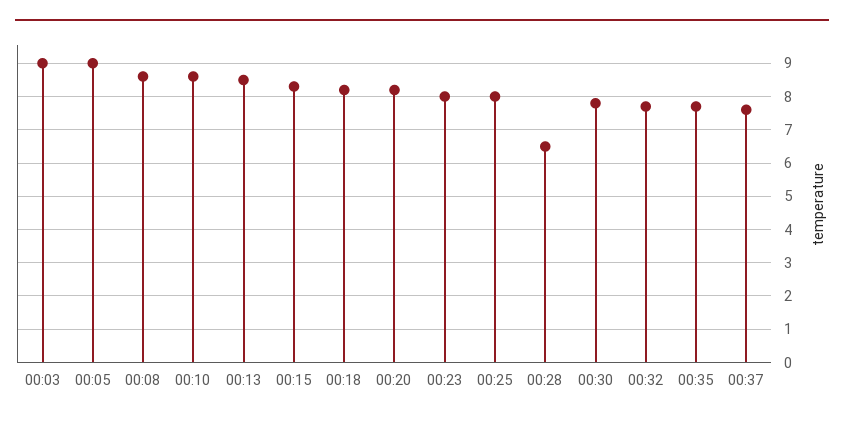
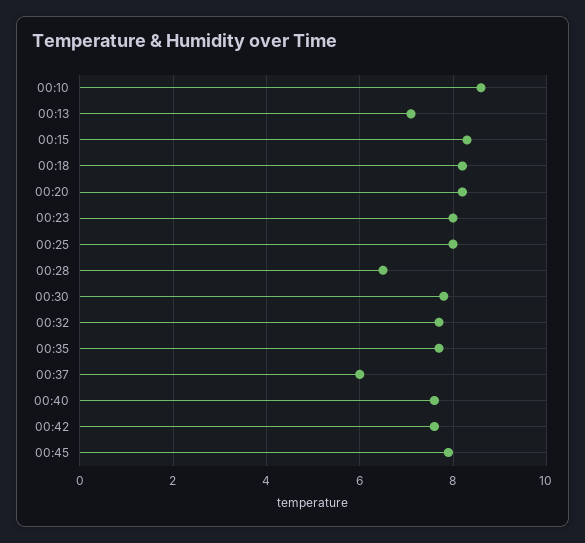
00:03: 9 -> none
00:05: 9 -> none
00:08: 8.5 -> none
00:13: 8.5 -> 7
00:37: 7.5 -> 6
00:40: none -> 7.5
00:42: none -> 7.5
00:45: none -> 8

